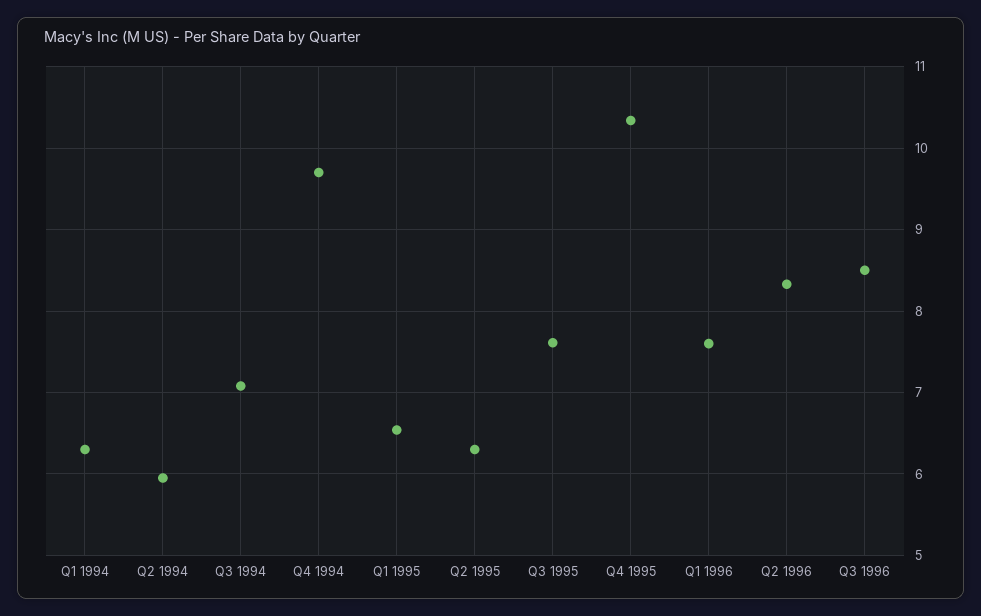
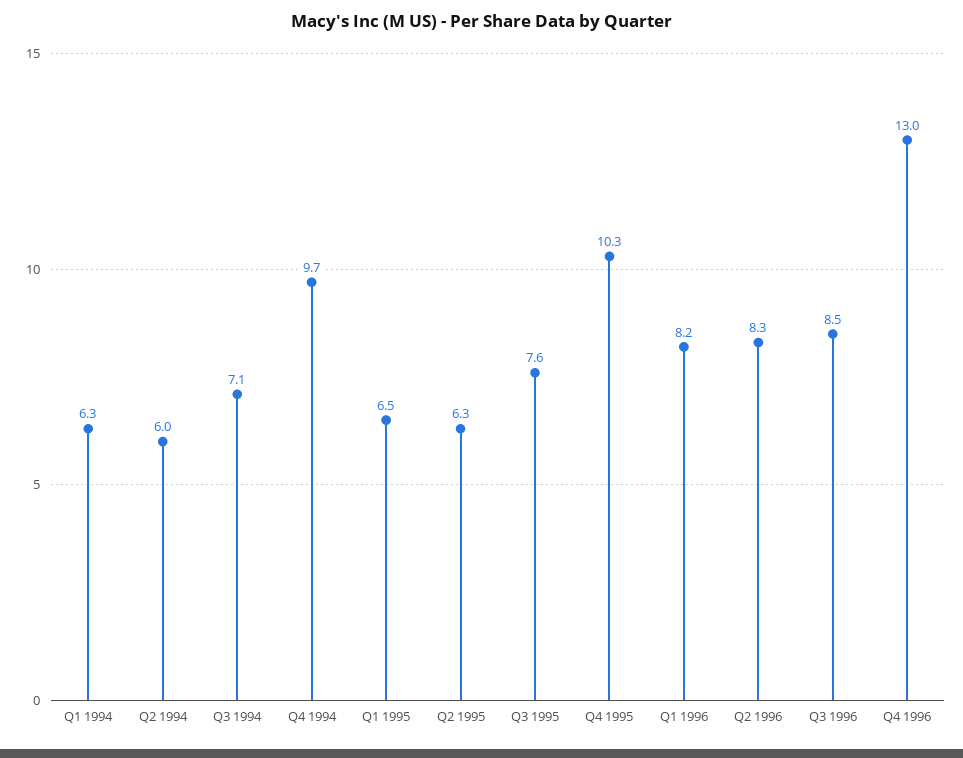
Q1 1996: 7.6 -> 8.2
Q4 1996: none -> 13

